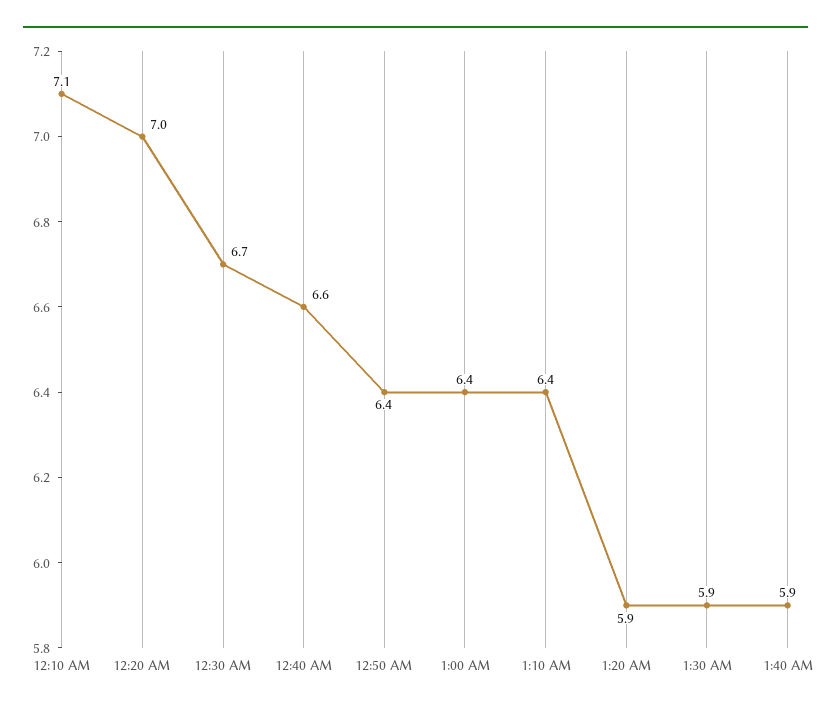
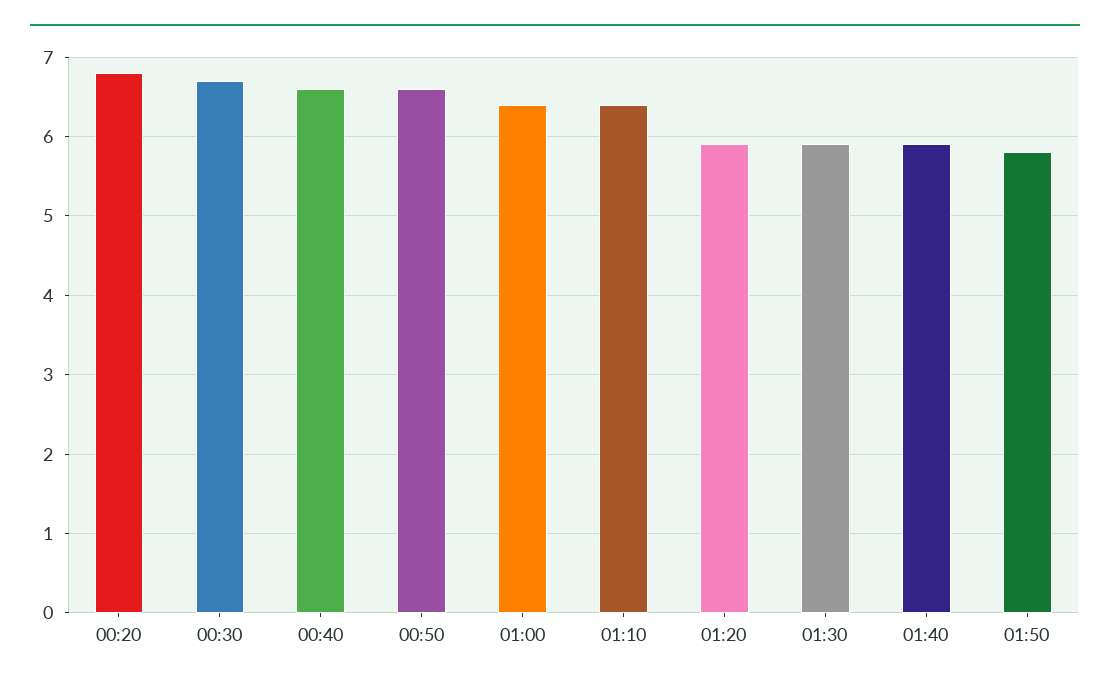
12:10 AM: 7.1 -> none
12:20 AM: 7 -> 6.8
12:50 AM: 6.4 -> 6.6
01:50: none -> 5.8

